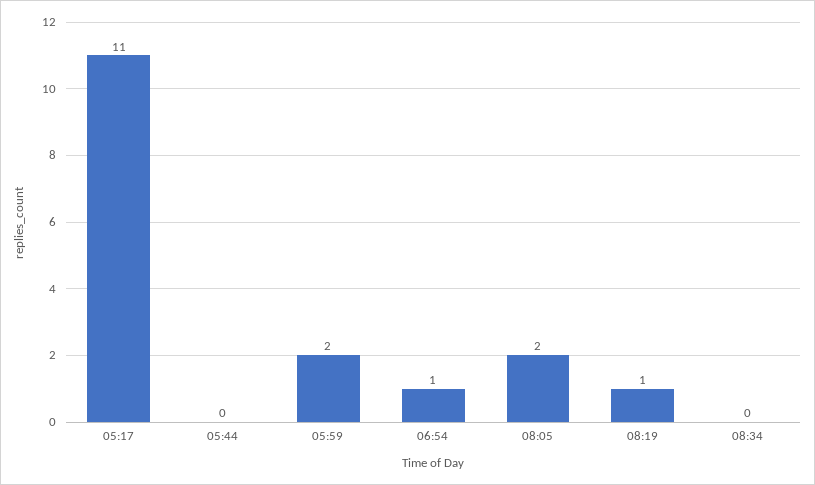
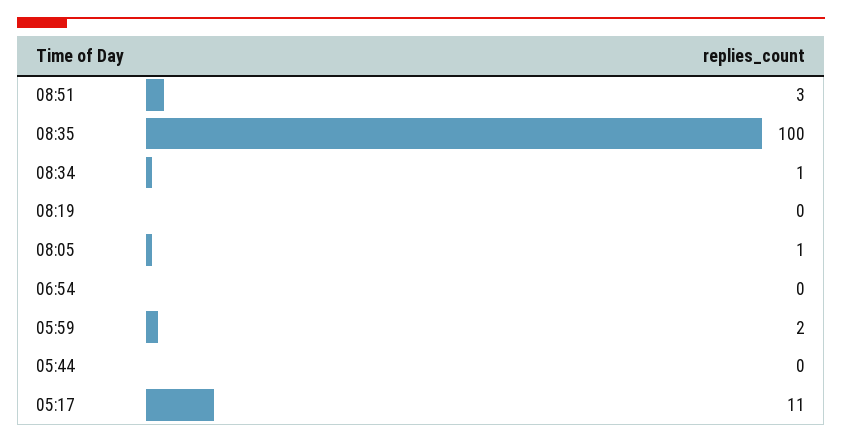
06:54: 1 -> 0
08:05: 2 -> 1
08:19: 1 -> 0
08:34: 0 -> 1
08:51: none -> 3
08:35: none -> 100

